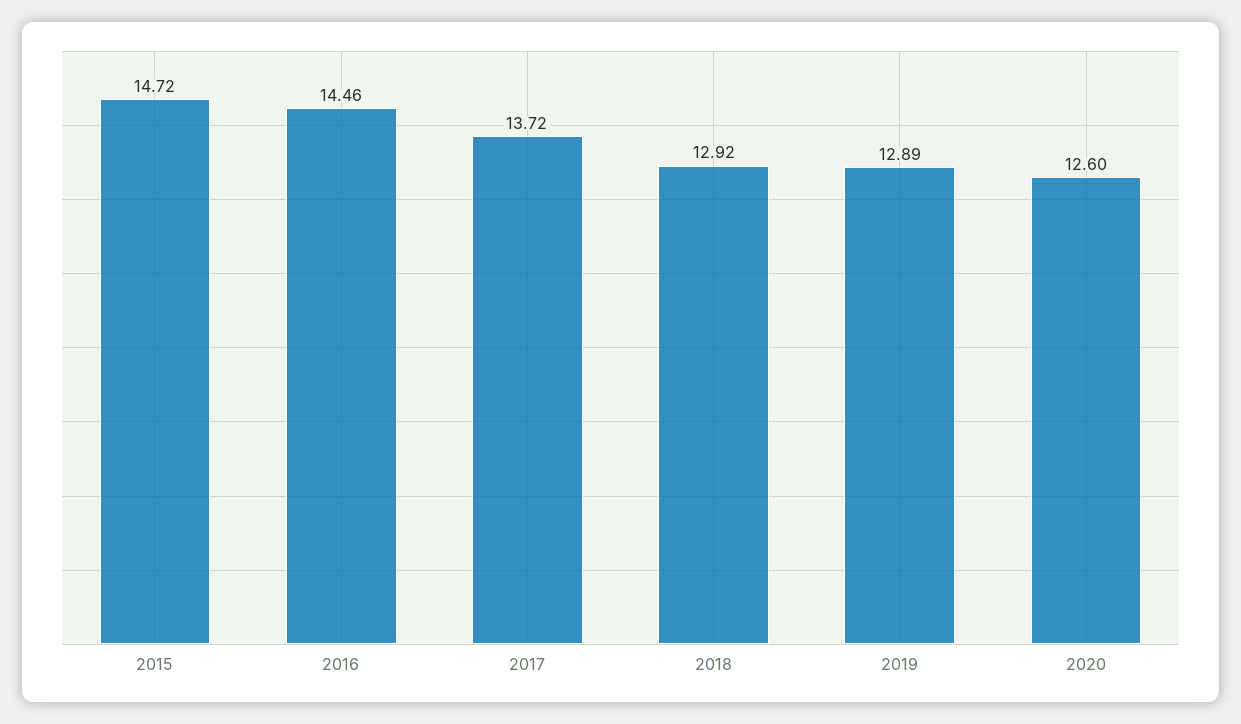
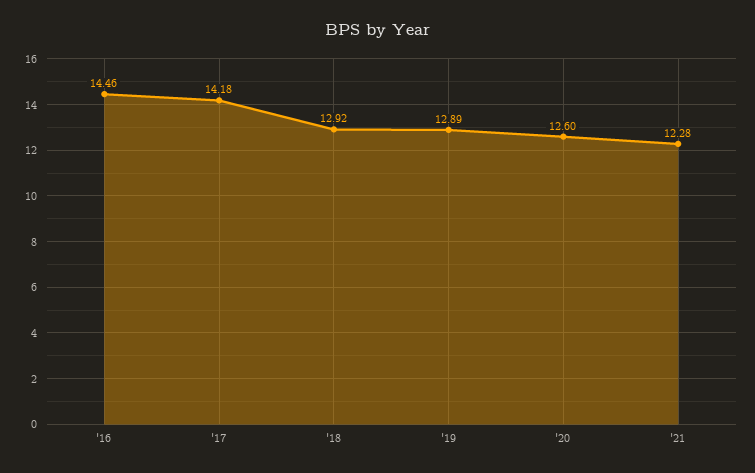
2015: 14.72 -> none
2017: 13.72 -> 14.18
'21: none -> 12.28

